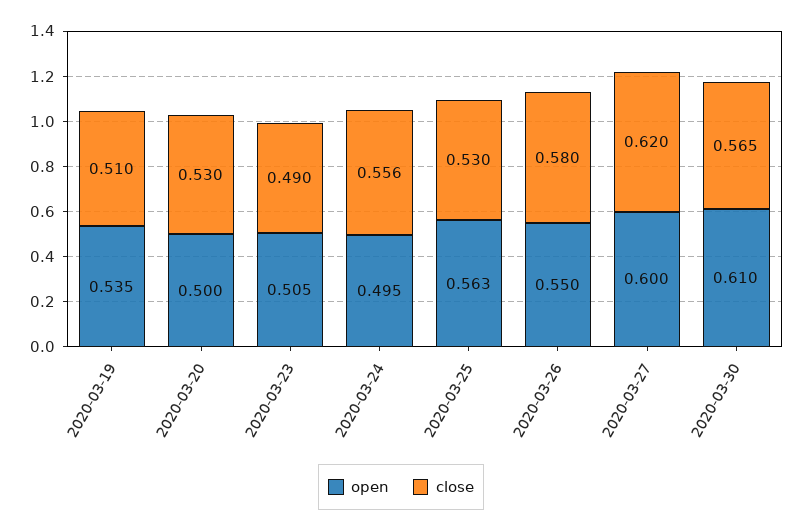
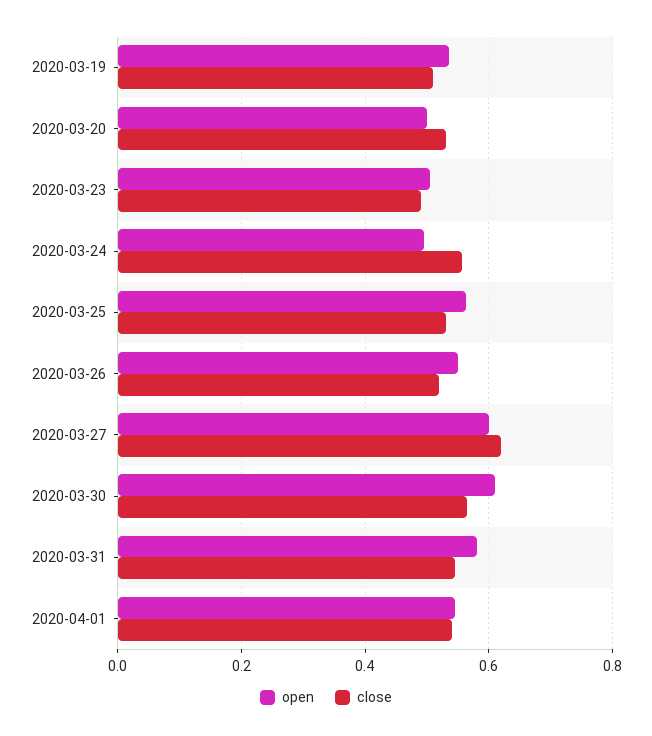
close, 2020-03-26: 0.58 -> 0.52
open, 2020-03-31: none -> 0.58
close, 2020-03-31: none -> 0.54
open, 2020-04-01: none -> 0.54
close, 2020-04-01: none -> 0.54

